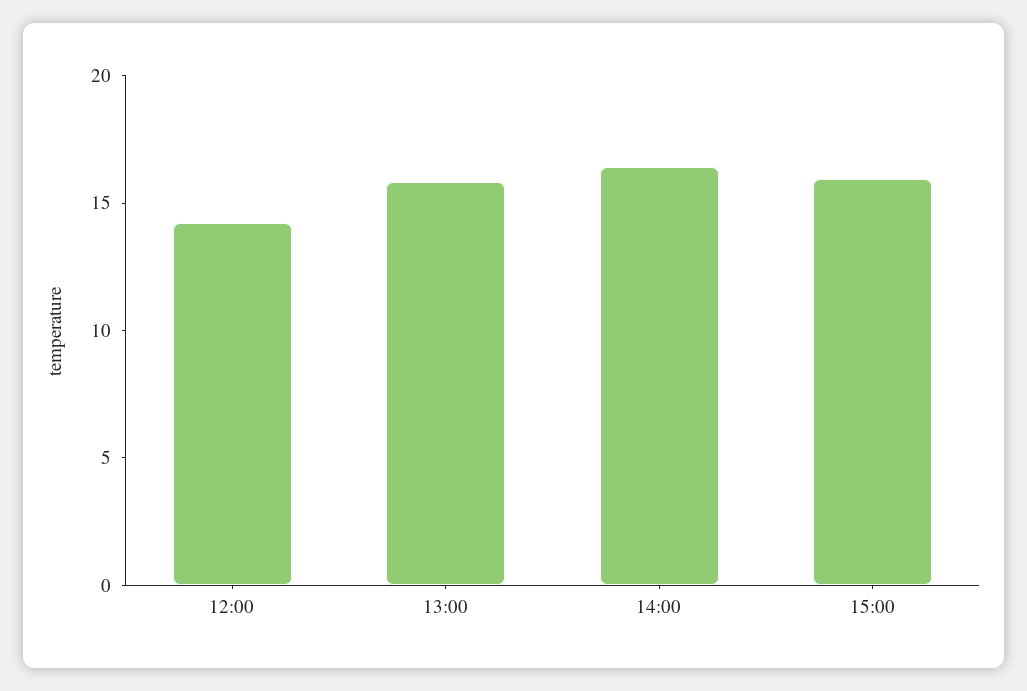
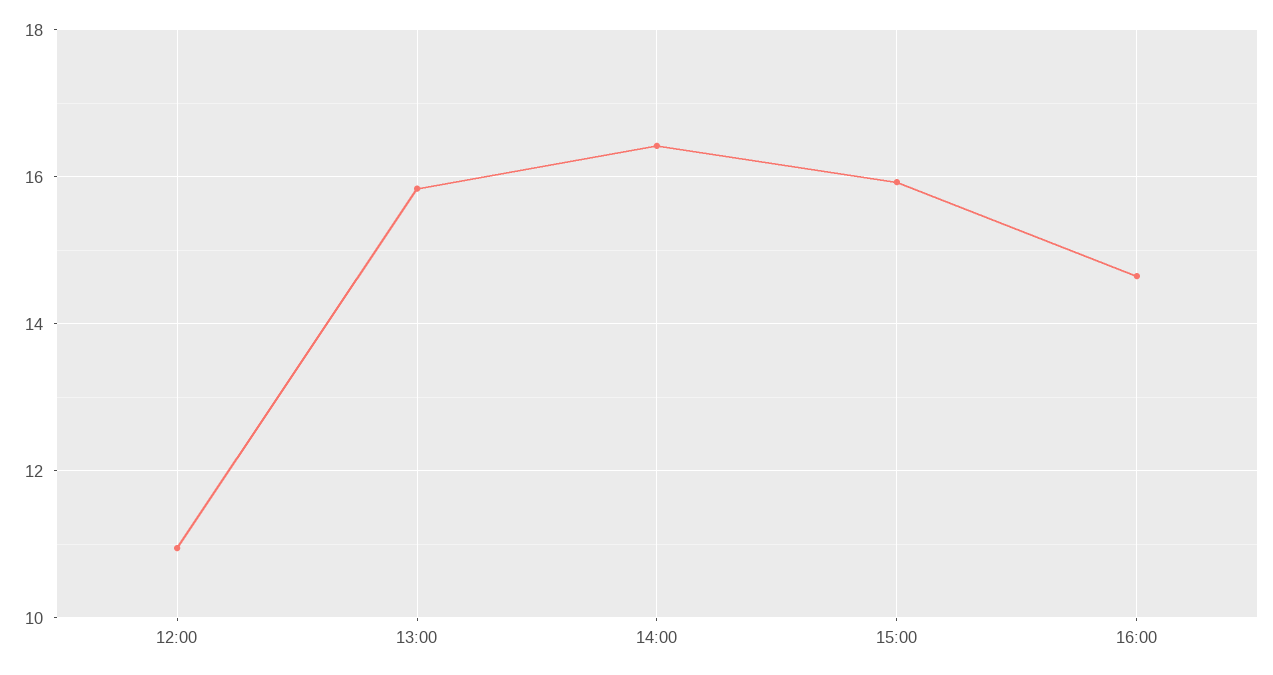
12:00: 14 -> 11
16:00: none -> 14.6

